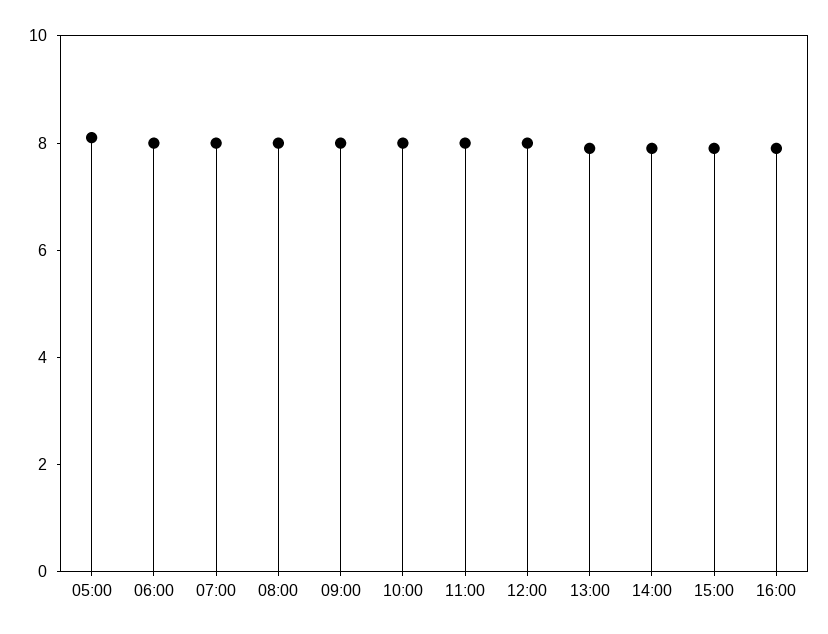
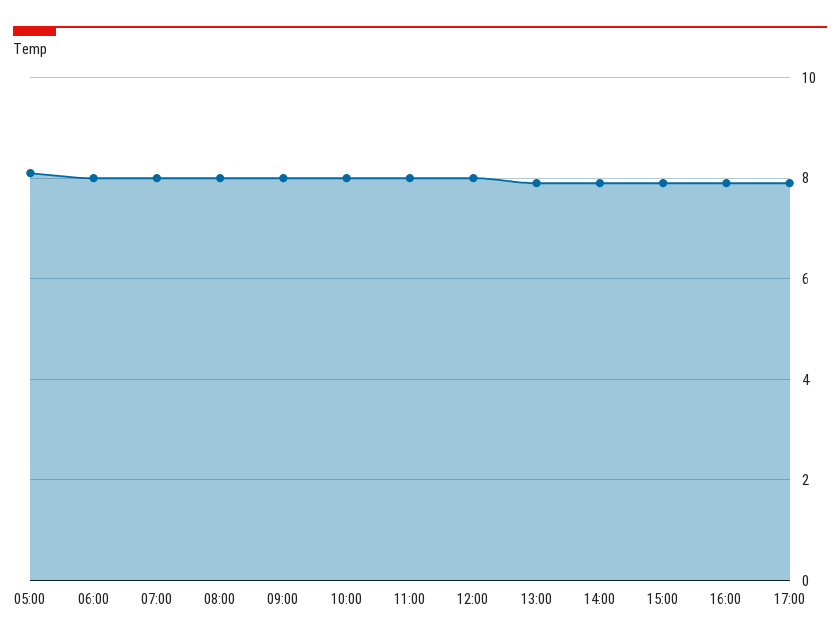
17:00: none -> 8

